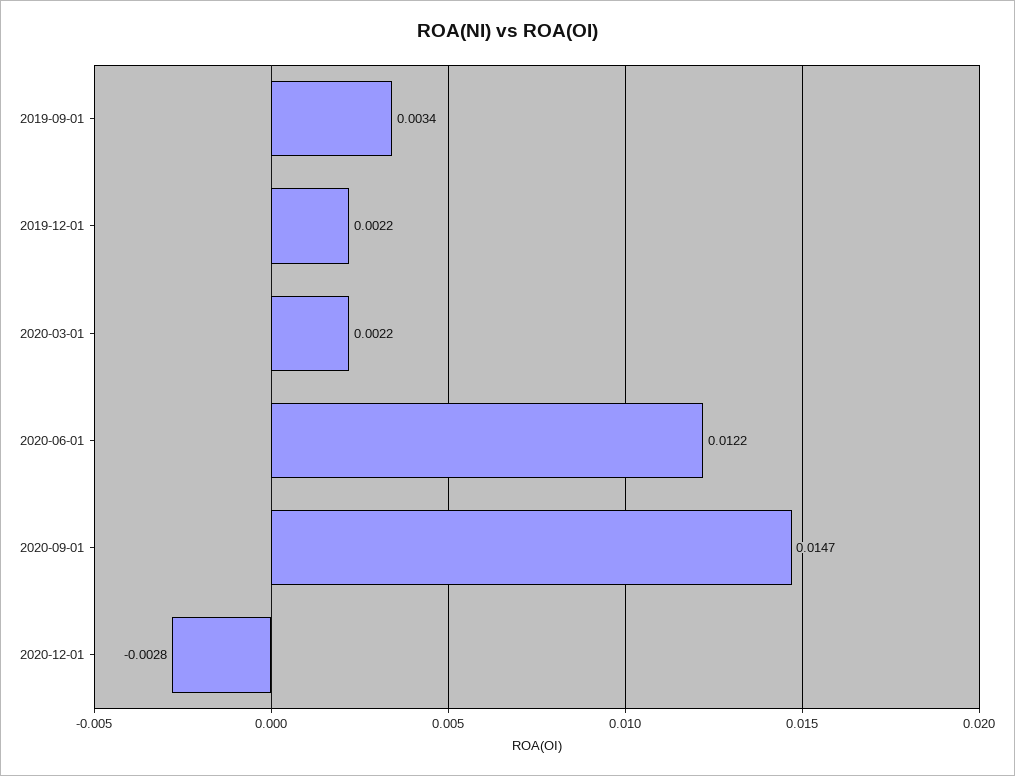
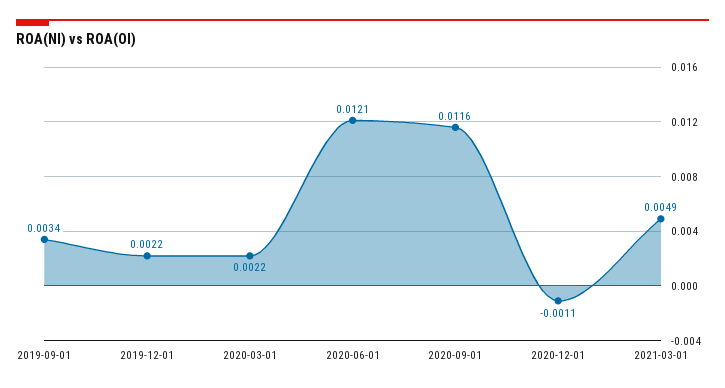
2020-06-01: 0.0122 -> 0.0121
2020-09-01: 0.0147 -> 0.0116
2020-12-01: -0.0028 -> -0.0011
2021-03-01: none -> 0.0049

